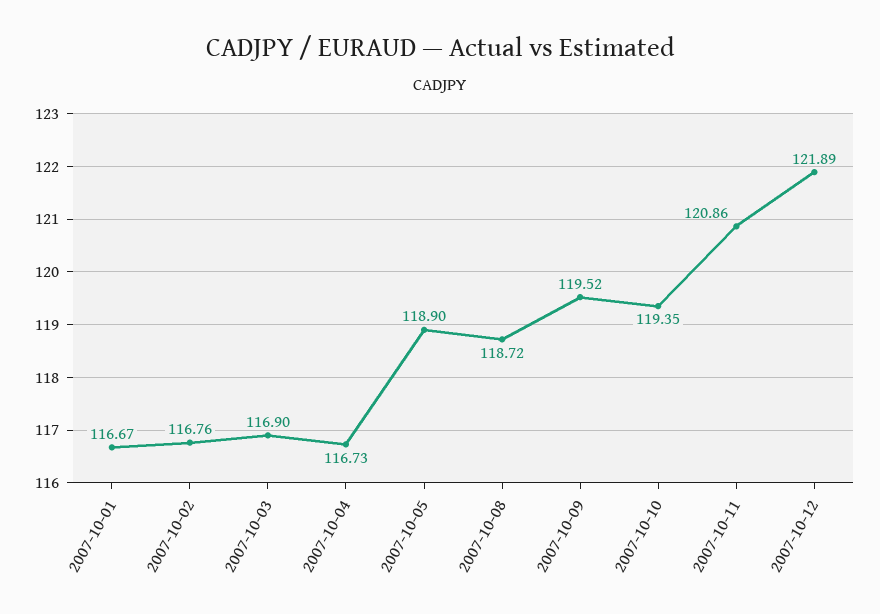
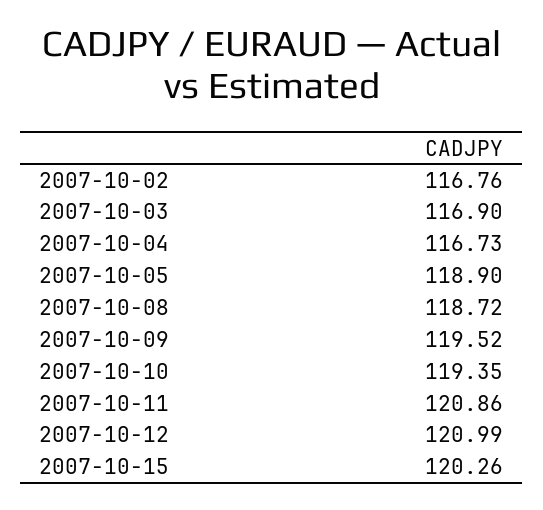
2007-10-01: 116.67 -> none
2007-10-12: 121.89 -> 120.99
2007-10-15: none -> 120.26

